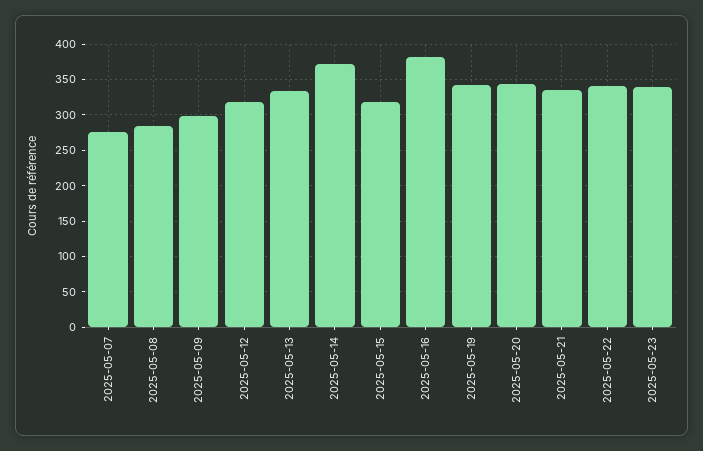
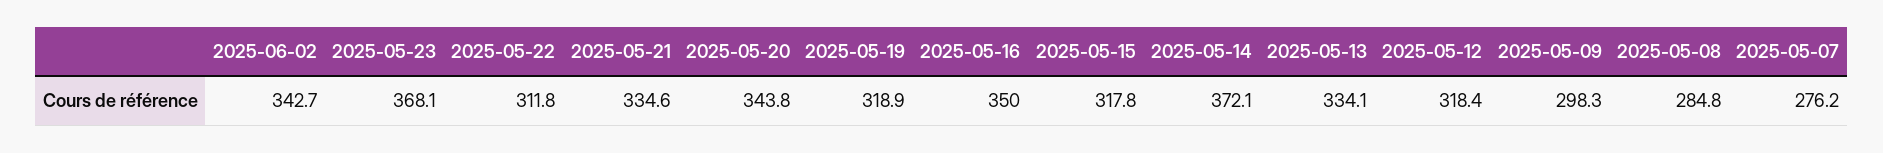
2025-05-16: 380 -> 350
2025-05-19: 340 -> 318.9
2025-05-22: 340 -> 311.8
2025-05-23: 340 -> 368.1
2025-06-02: none -> 342.7

